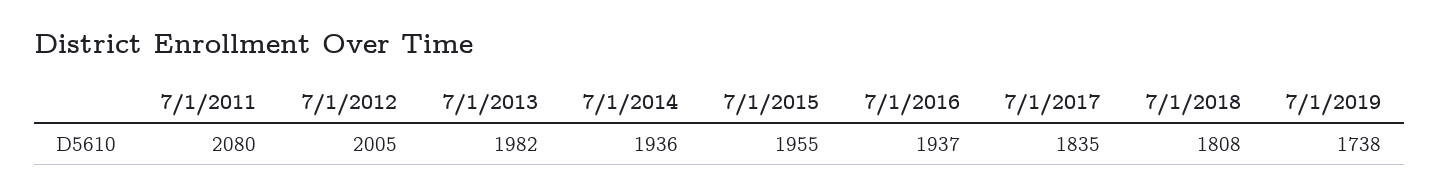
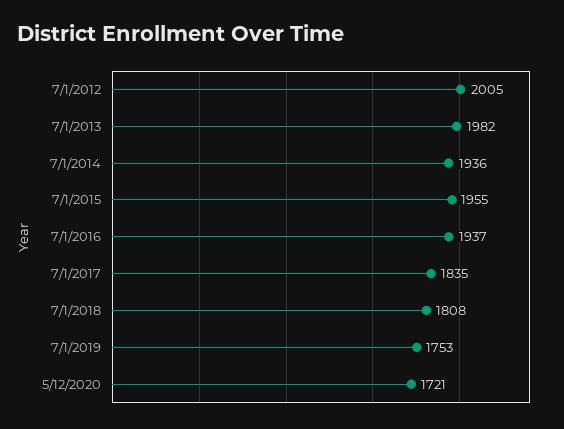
7/1/2011: 2080 -> none
7/1/2019: 1738 -> 1753
5/12/2020: none -> 1721

